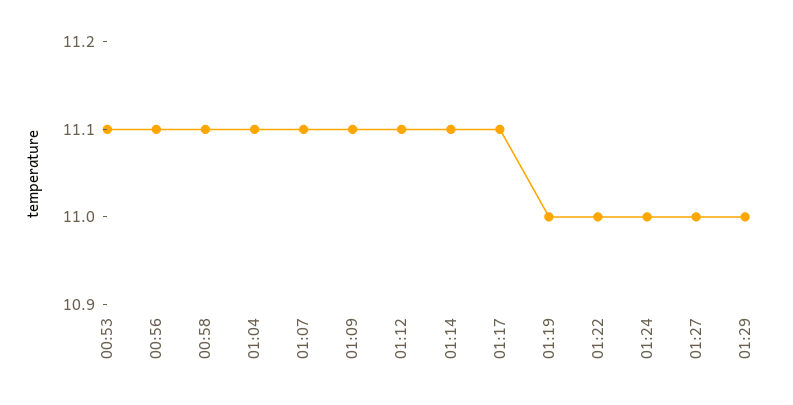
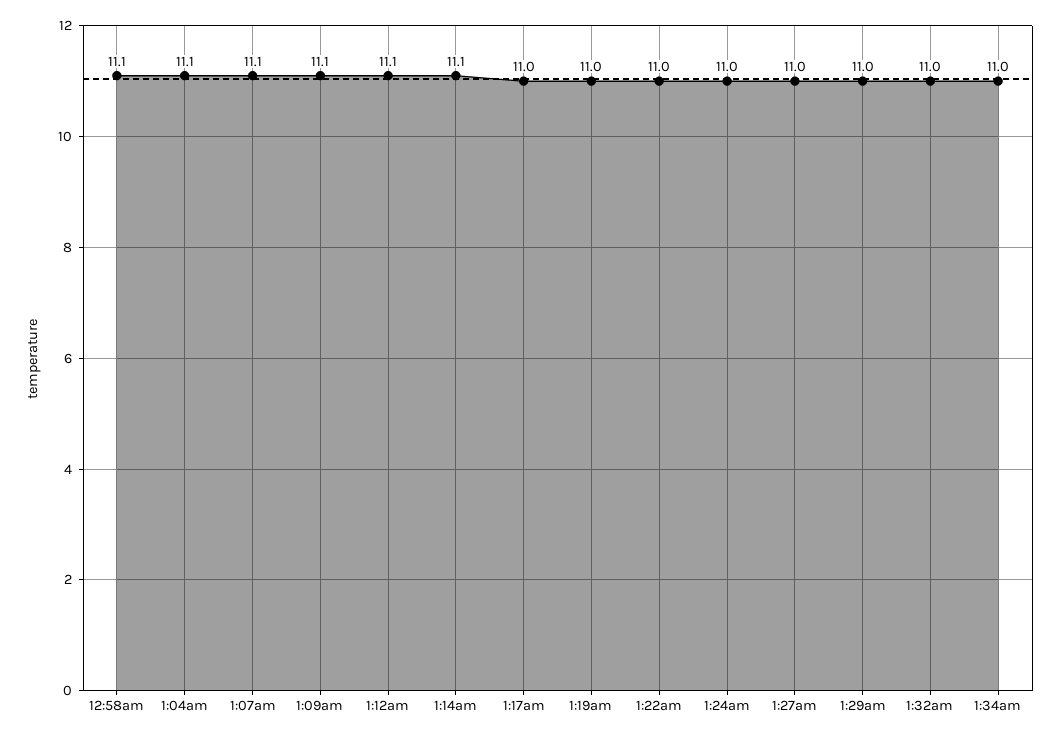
00:53: 11.1 -> none
00:56: 11.1 -> none
01:17: 11.1 -> 11
1:32am: none -> 11
1:34am: none -> 11

